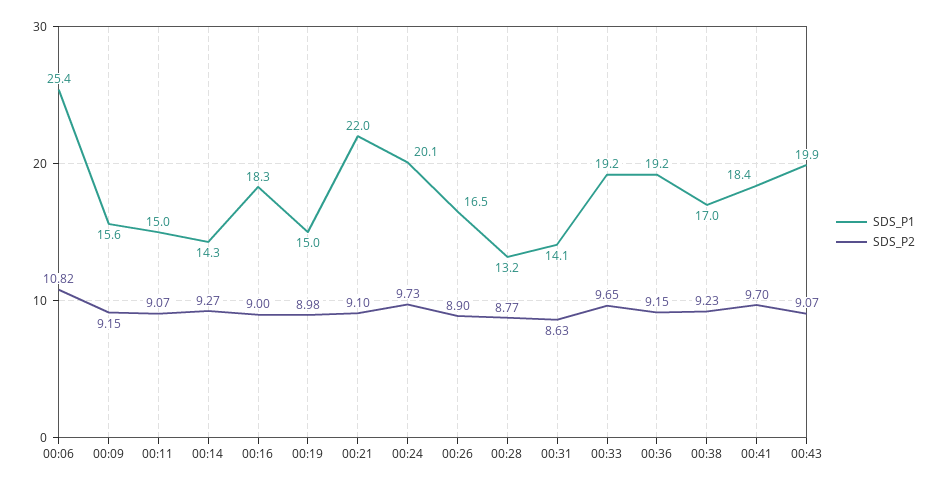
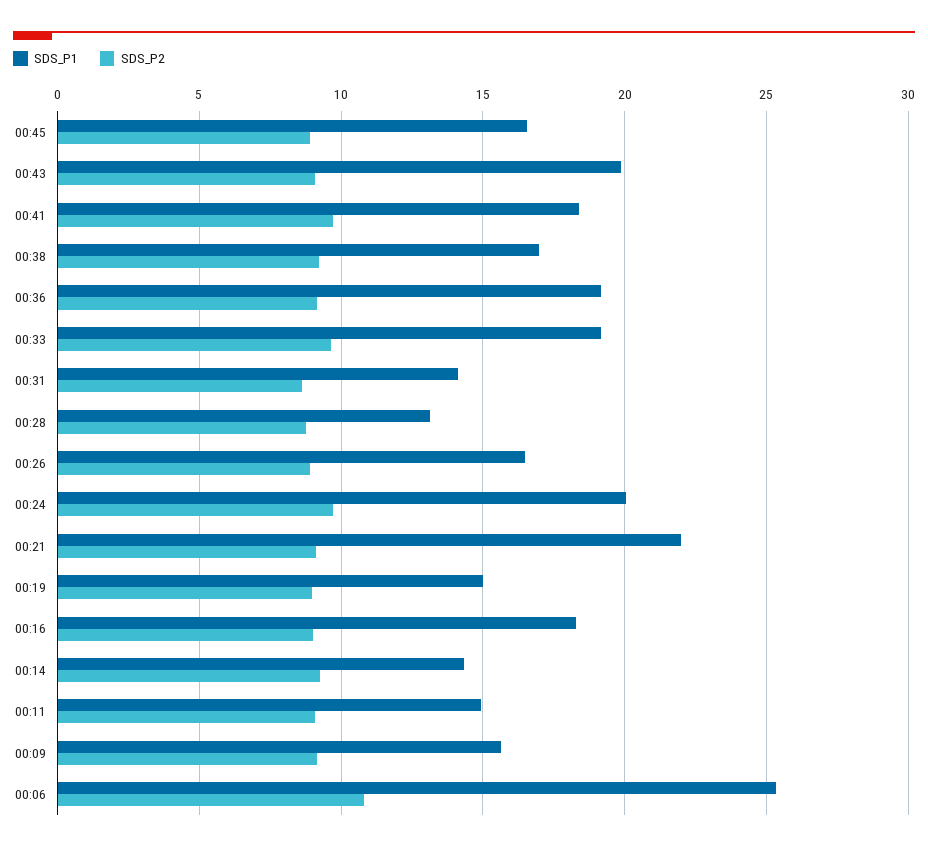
SDS_P1, 00:45: none -> 16.5
SDS_P2, 00:45: none -> 9

